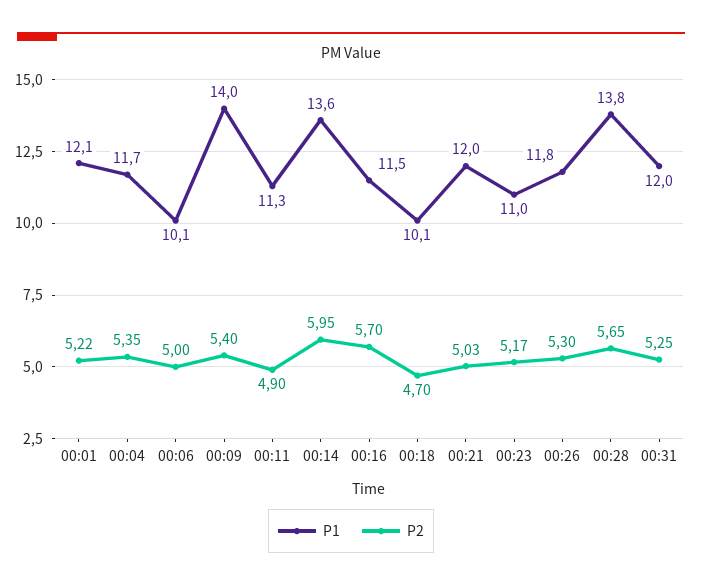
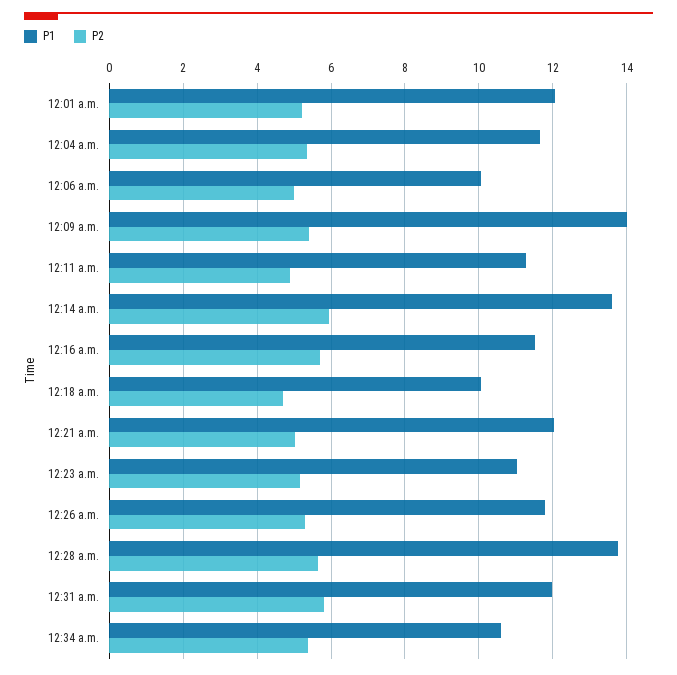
P2, 00:31: 5.25 -> 5.8
P1, 12:34 a.m.: none -> 10.6
P2, 12:34 a.m.: none -> 5.4

